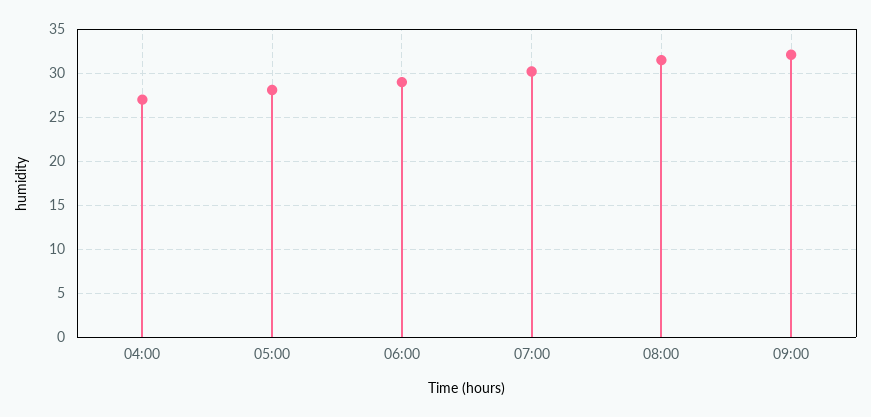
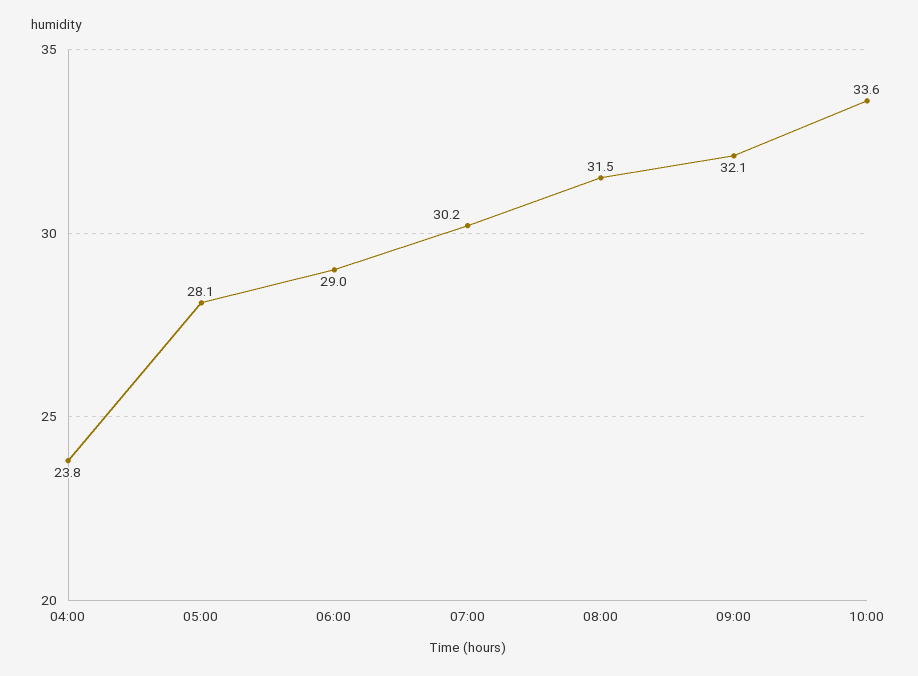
04:00: 27 -> 23.8
10:00: none -> 33.6

